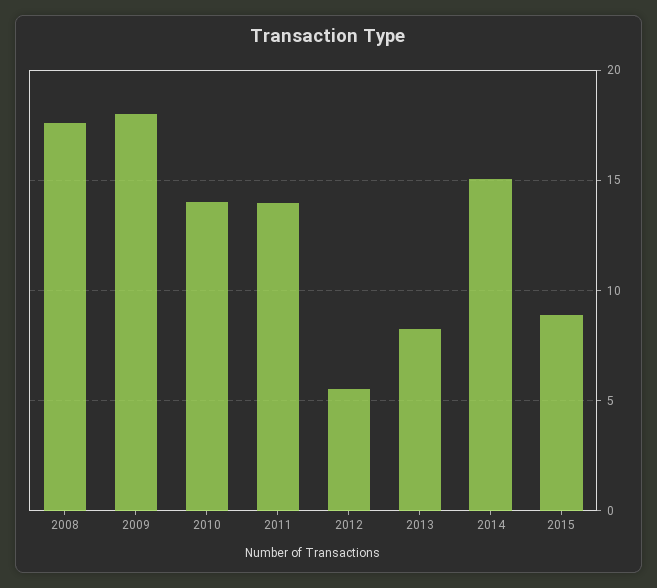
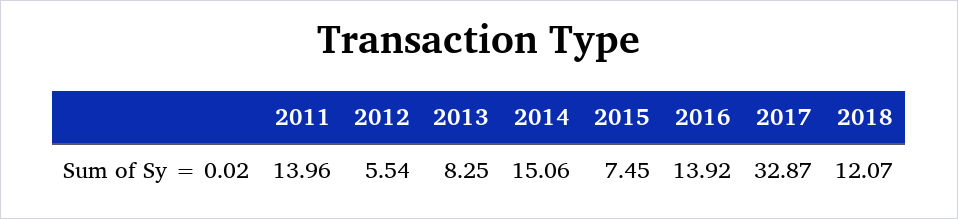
2008: 17.5 -> none
2009: 18 -> none
2010: 14 -> none
2015: 9 -> 7.45
2016: none -> 13.92
2017: none -> 32.87
2018: none -> 12.07

